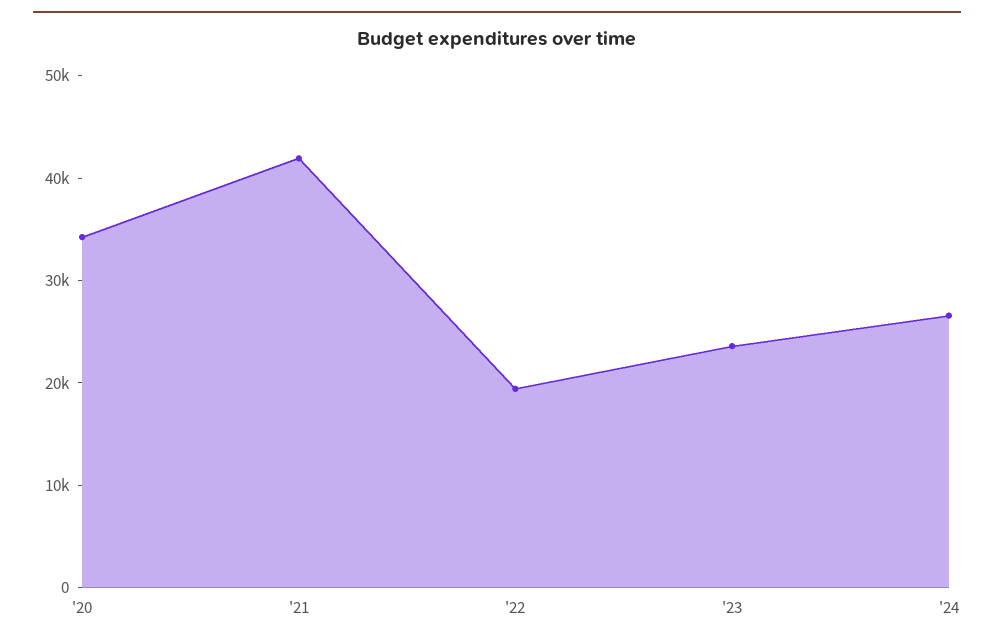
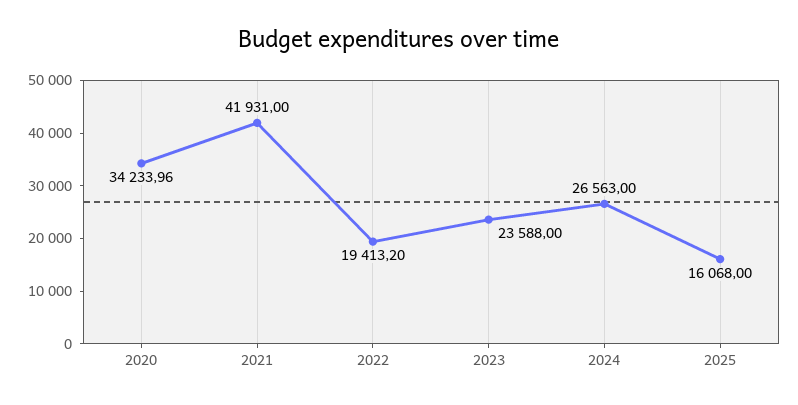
2025: none -> 16068

